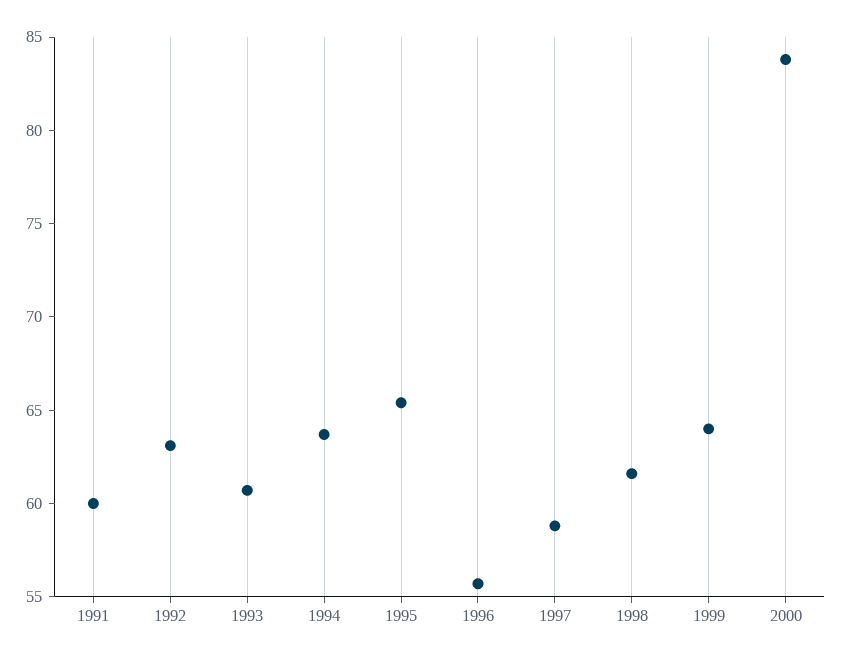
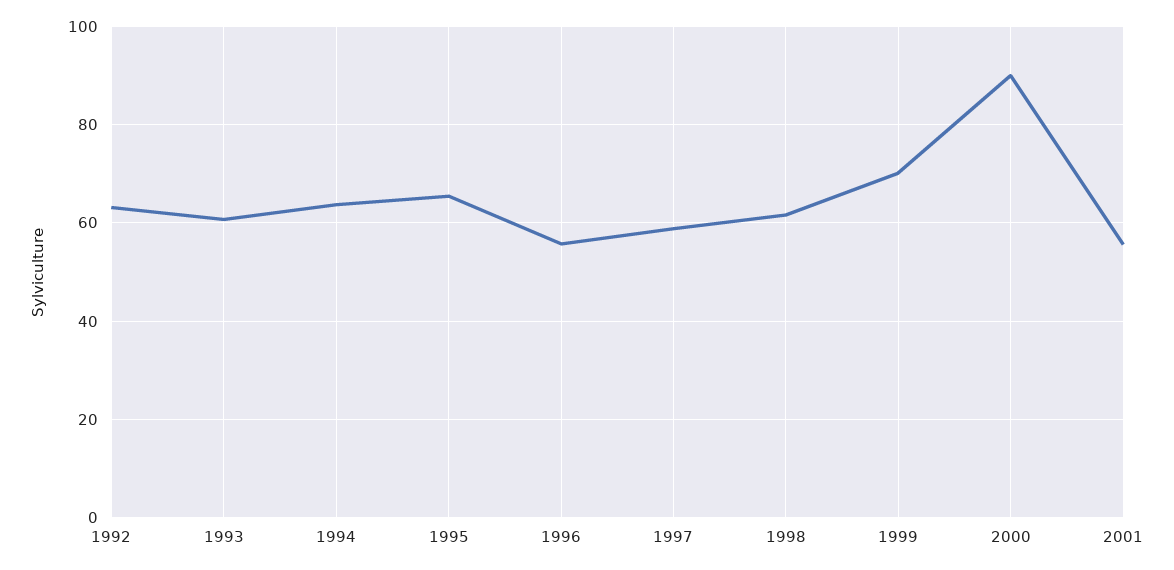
1991: 60 -> none
1999: 64 -> 70
2000: 84 -> 90
2001: none -> 56

